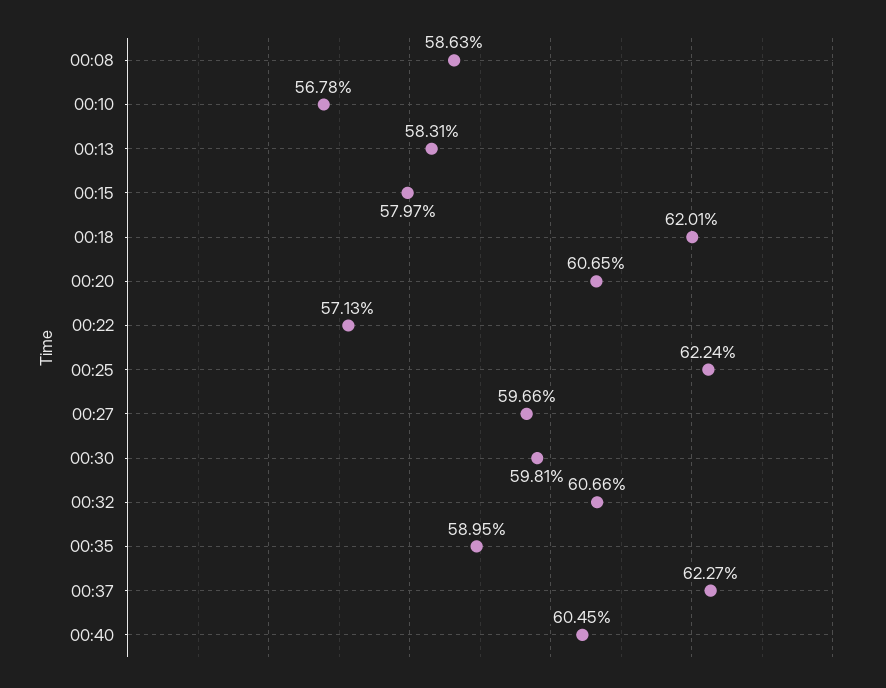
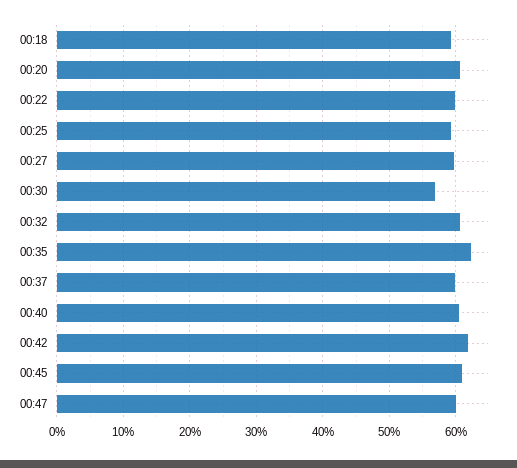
00:08: 58.63 -> none
00:10: 56.78 -> none
00:13: 58.31 -> none
00:15: 57.97 -> none
00:18: 62.01 -> 59
00:22: 57.13 -> 60
00:25: 62.24 -> 59
00:30: 59.81 -> 57
00:35: 58.95 -> 62
00:37: 62.27 -> 60
00:42: none -> 62
00:45: none -> 61
00:47: none -> 60

